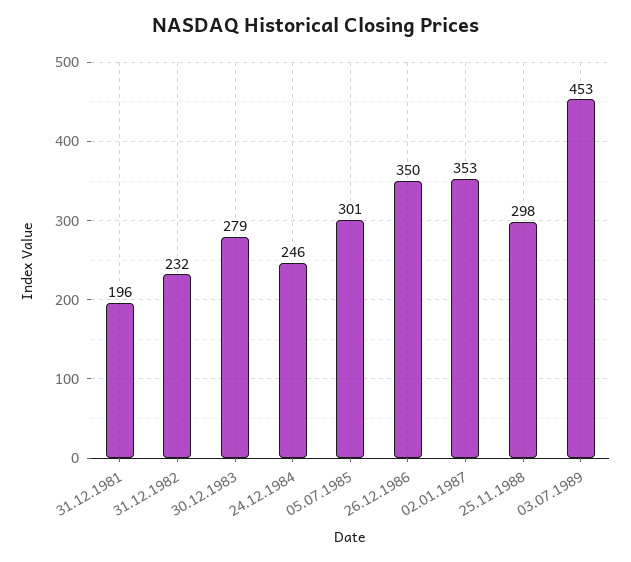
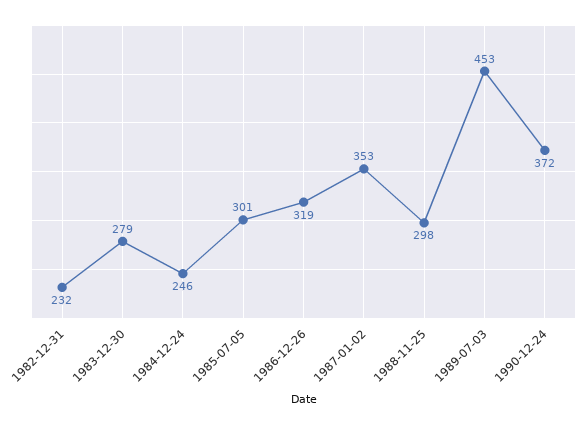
31.12.1981: 196 -> none
26.12.1986: 350 -> 319
1990-12-24: none -> 372

